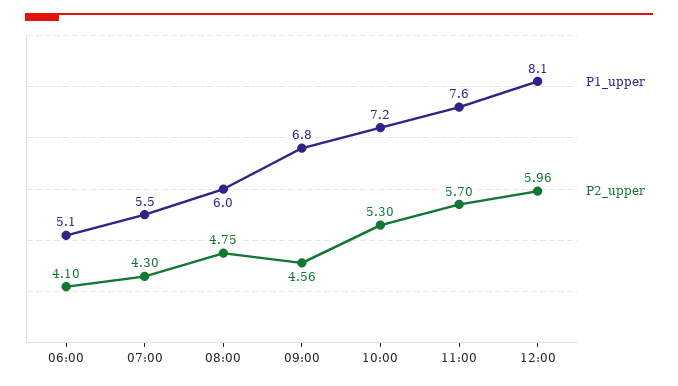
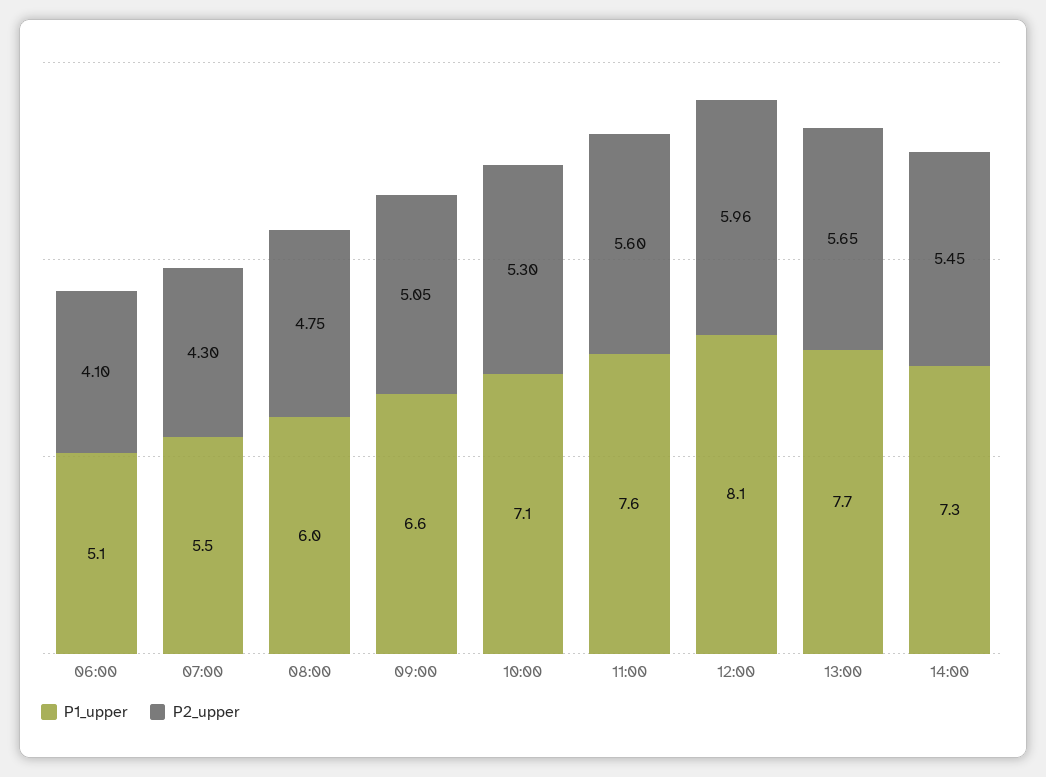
P1_upper, 09:00: 6.8 -> 6.6
P2_upper, 09:00: 4.56 -> 5.05
P1_upper, 10:00: 7.2 -> 7.1
P2_upper, 11:00: 5.7 -> 5.6
P1_upper, 13:00: none -> 7.7
P2_upper, 13:00: none -> 5.65
P1_upper, 14:00: none -> 7.3
P2_upper, 14:00: none -> 5.45

